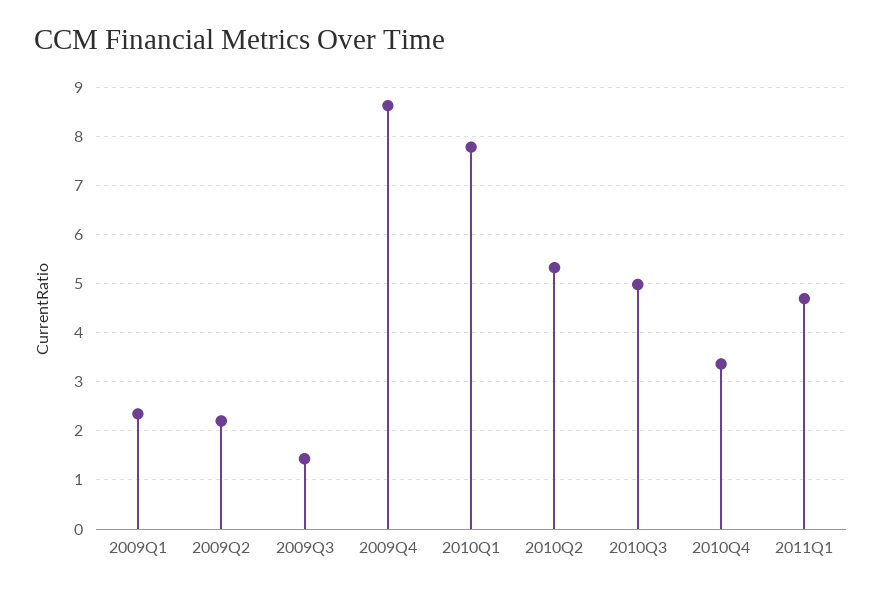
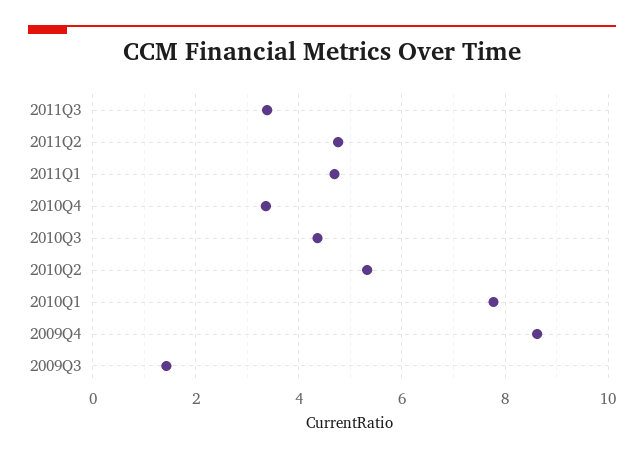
2009Q1: 2.4 -> none
2009Q2: 2.2 -> none
2010Q3: 5 -> 4.4
2011Q3: none -> 3.4
2011Q2: none -> 4.8

